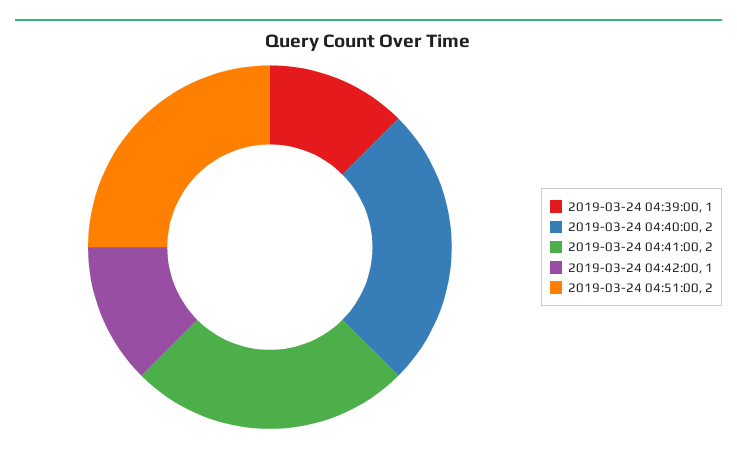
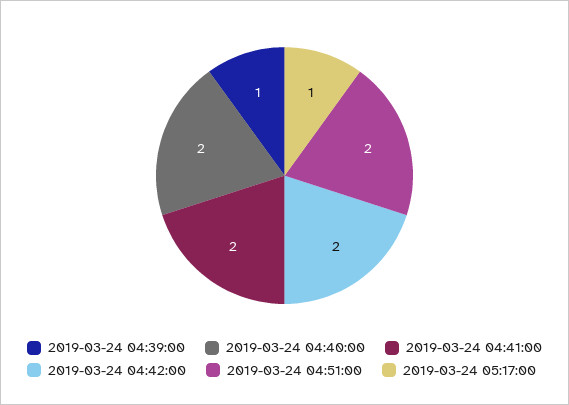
2019-03-24 04:42:00: 1 -> 2
2019-03-24 05:17:00: none -> 1

